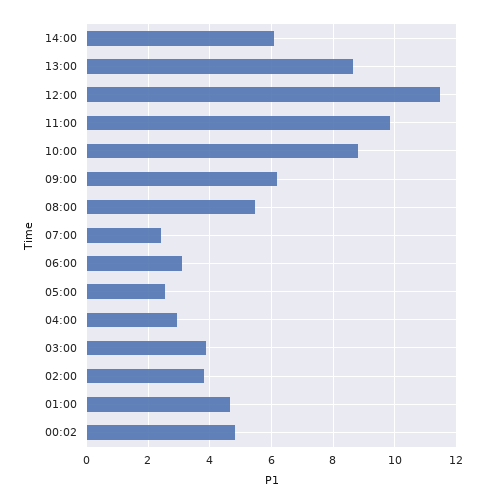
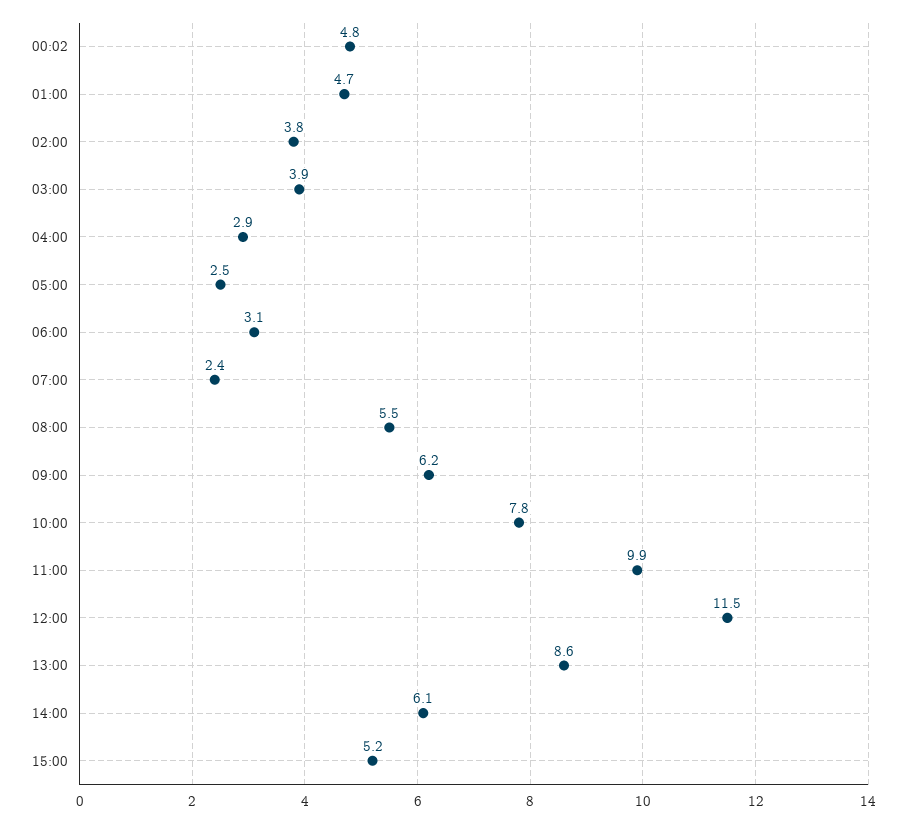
10:00: 8.8 -> 7.8
15:00: none -> 5.2

